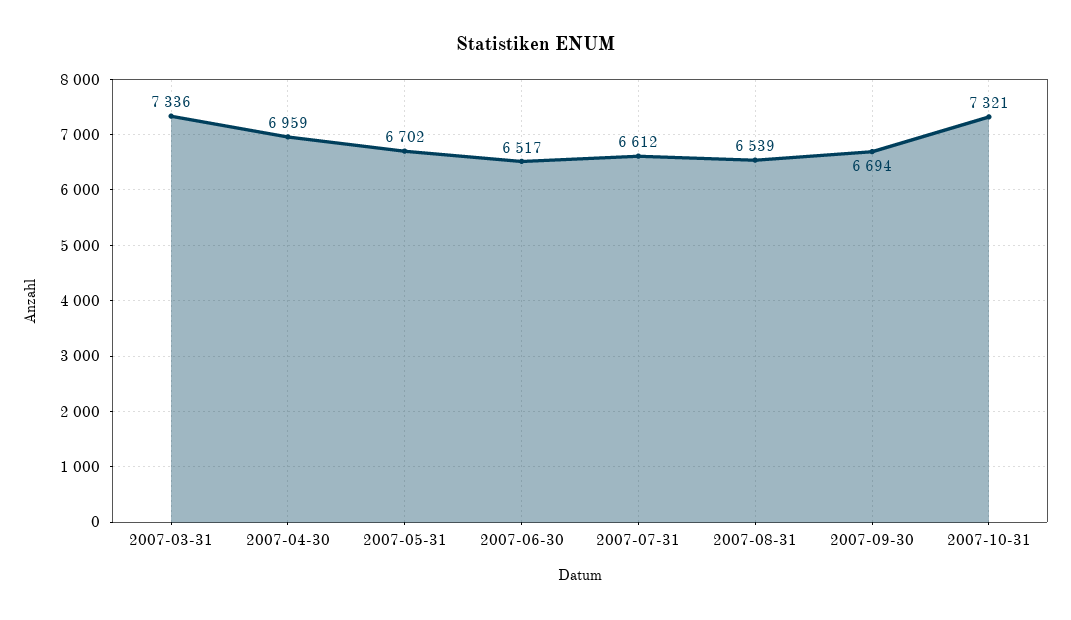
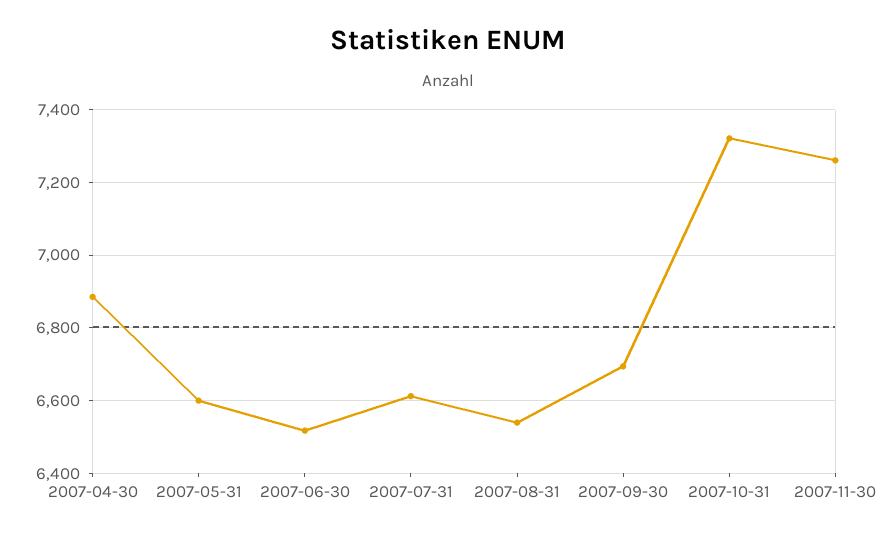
2007-03-31: 7336 -> none
2007-04-30: 6959 -> 6880
2007-05-31: 6702 -> 6600
2007-11-30: none -> 7260

